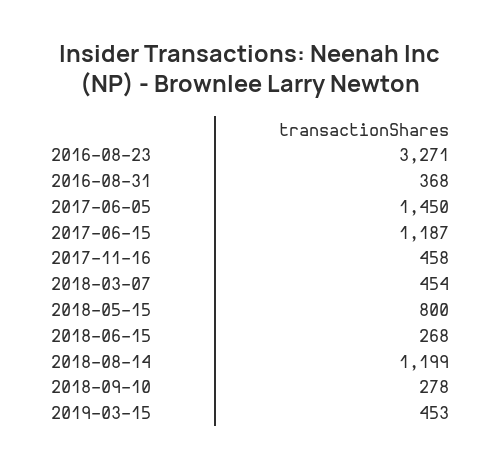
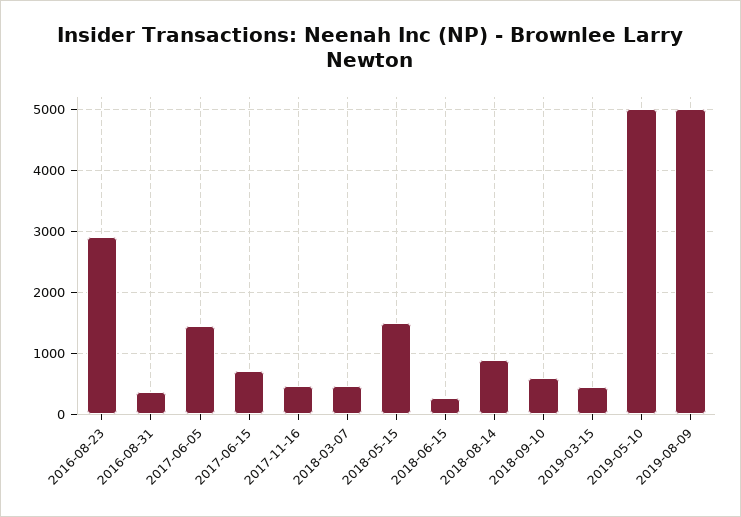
2016-08-23: 3271 -> 2900
2017-06-15: 1187 -> 700
2018-05-15: 800 -> 1500
2018-08-14: 1199 -> 900
2018-09-10: 278 -> 600
2019-05-10: none -> 5000
2019-08-09: none -> 5000

